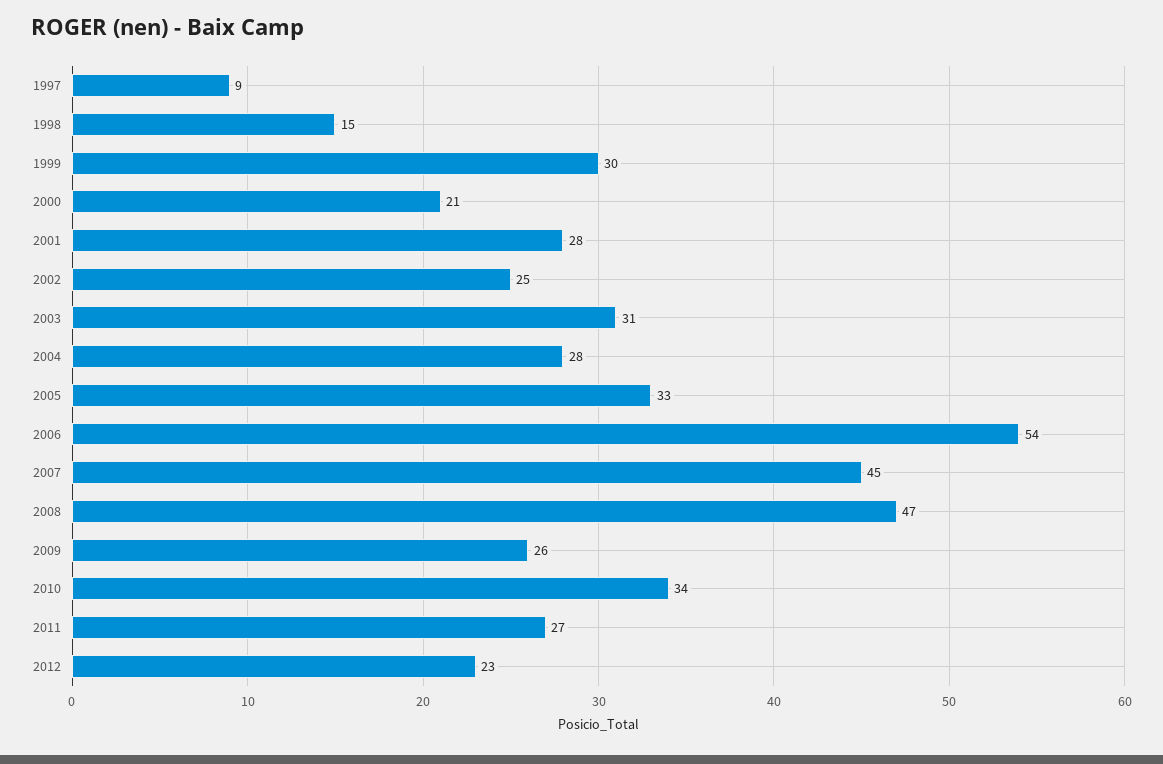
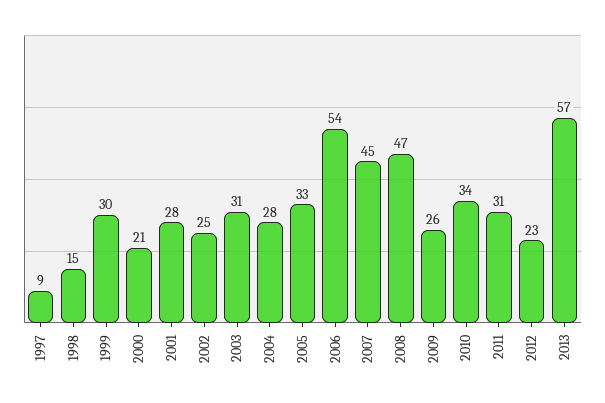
2011: 27 -> 31
2013: none -> 57

